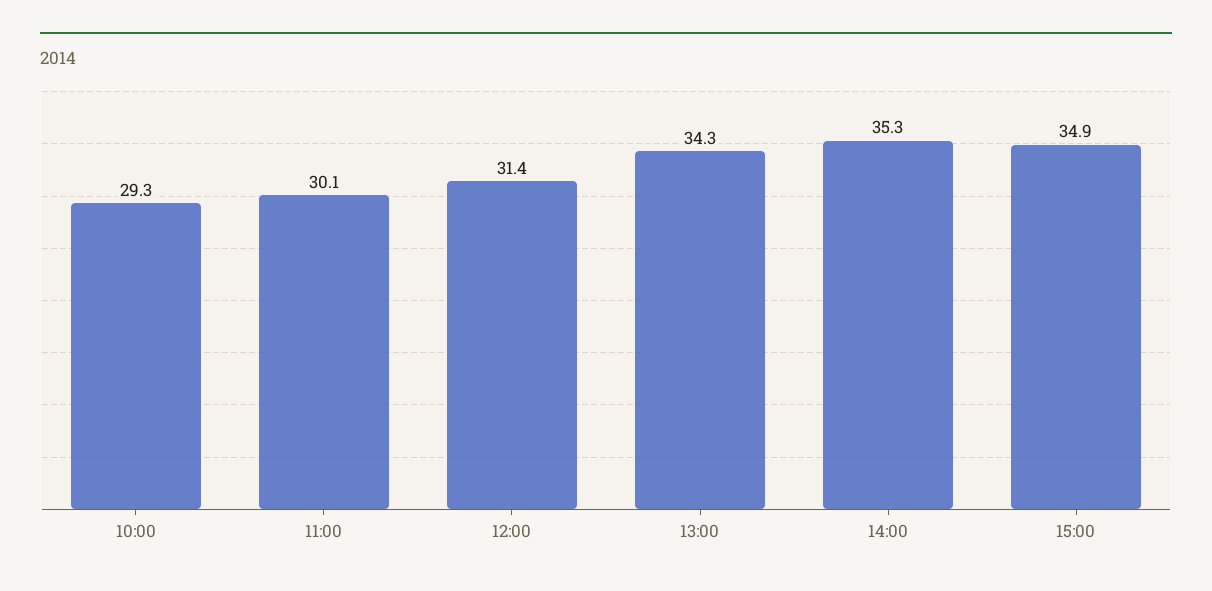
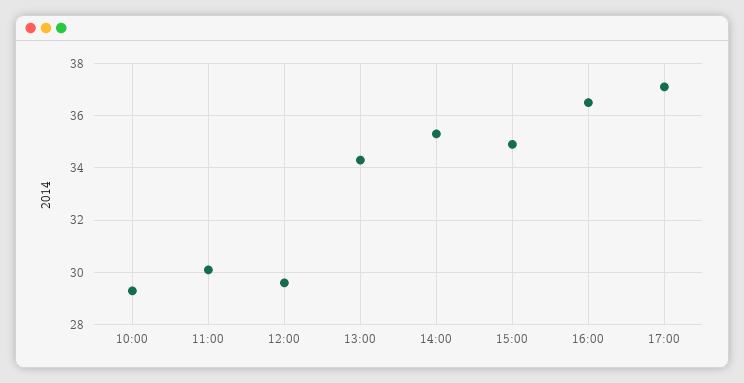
12:00: 31.4 -> 29.5
16:00: none -> 36.5
17:00: none -> 37

